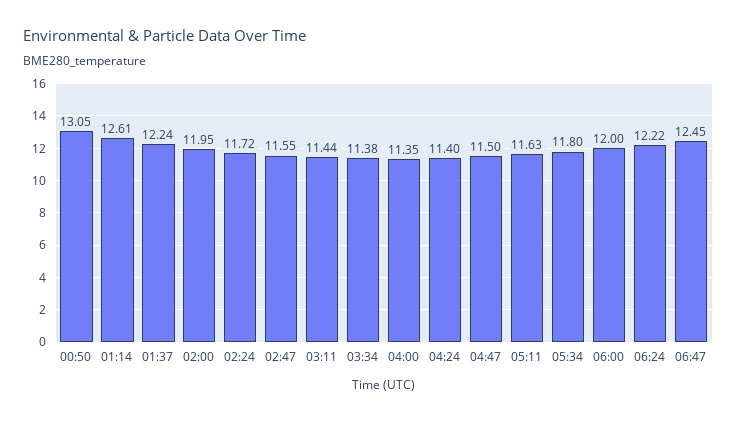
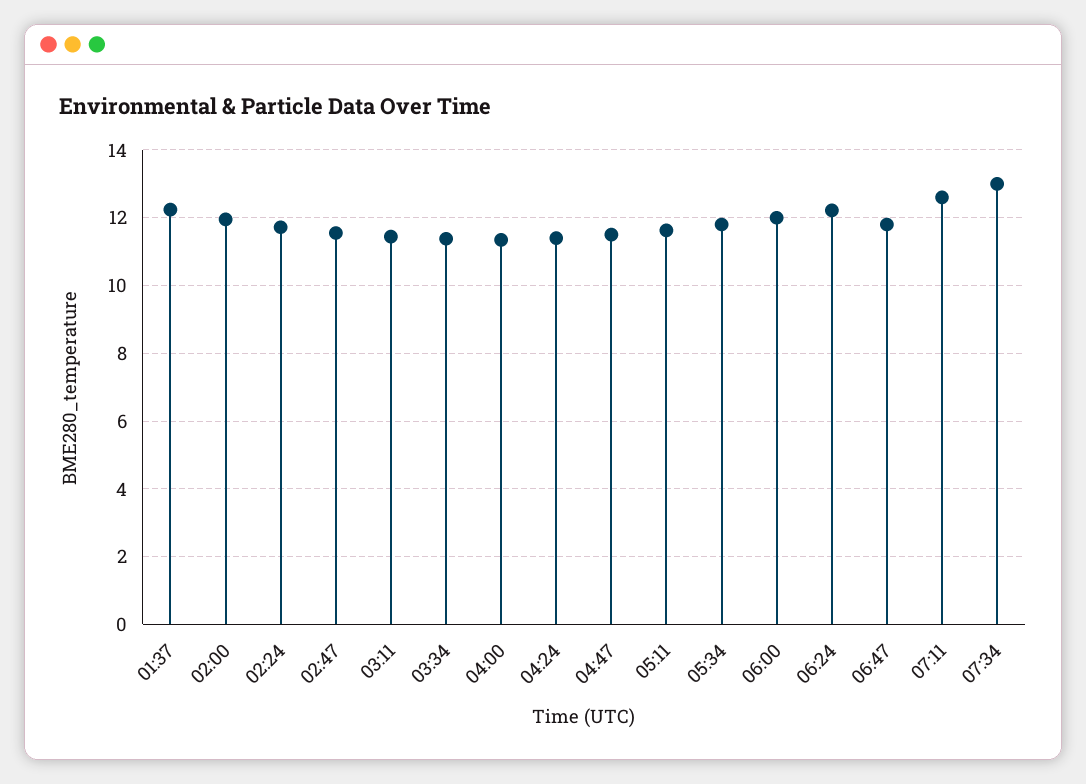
00:50: 13.05 -> none
01:14: 12.61 -> none
06:47: 12.45 -> 11.8
07:11: none -> 12.6
07:34: none -> 13

